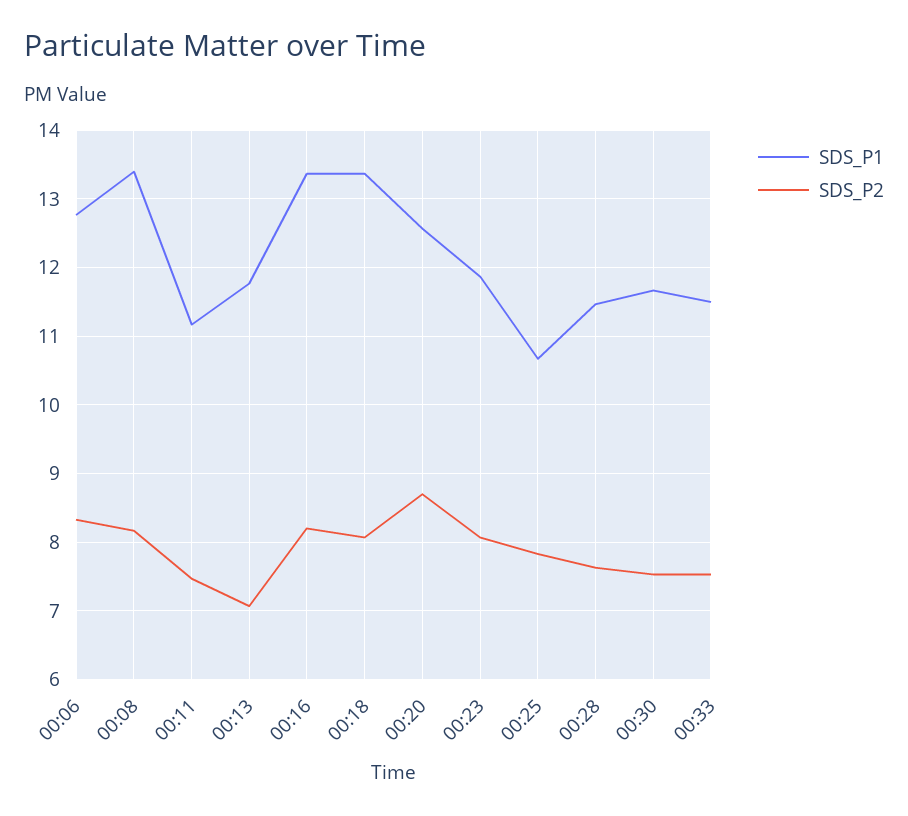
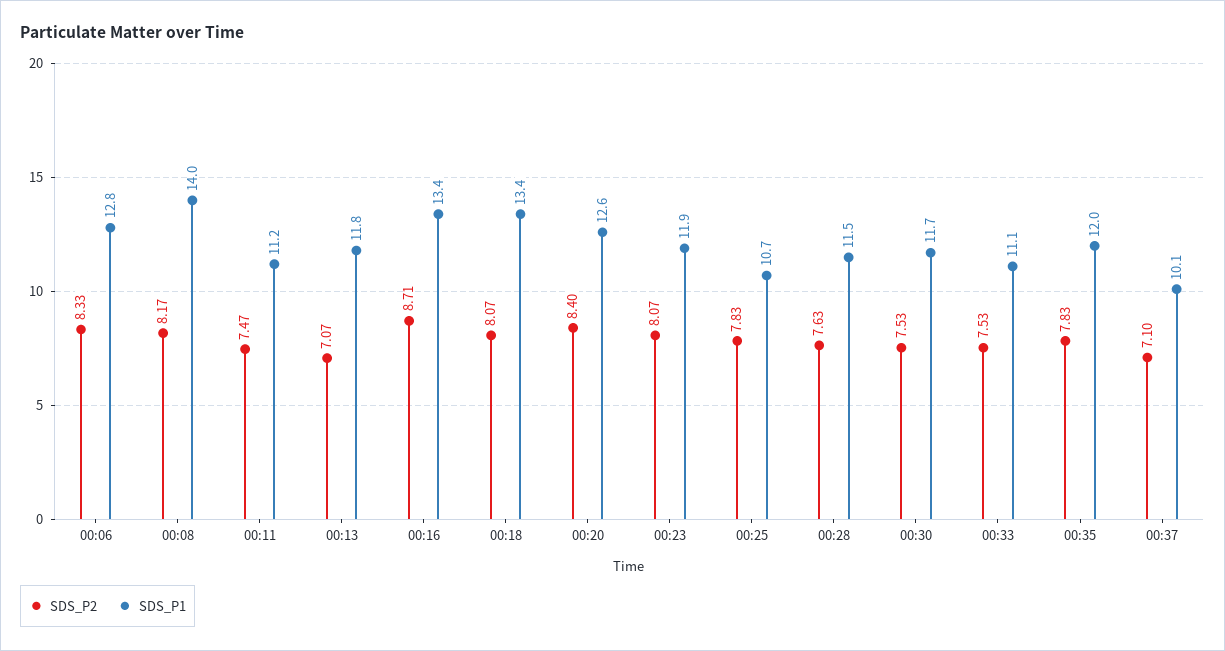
SDS_P1, 00:08: 13.4 -> 14
SDS_P2, 00:16: 8.2 -> 8.71
SDS_P2, 00:20: 8.7 -> 8.4
SDS_P1, 00:33: 11.5 -> 11.1
SDS_P2, 00:35: none -> 7.83
SDS_P1, 00:35: none -> 12
SDS_P2, 00:37: none -> 7.1
SDS_P1, 00:37: none -> 10.1

